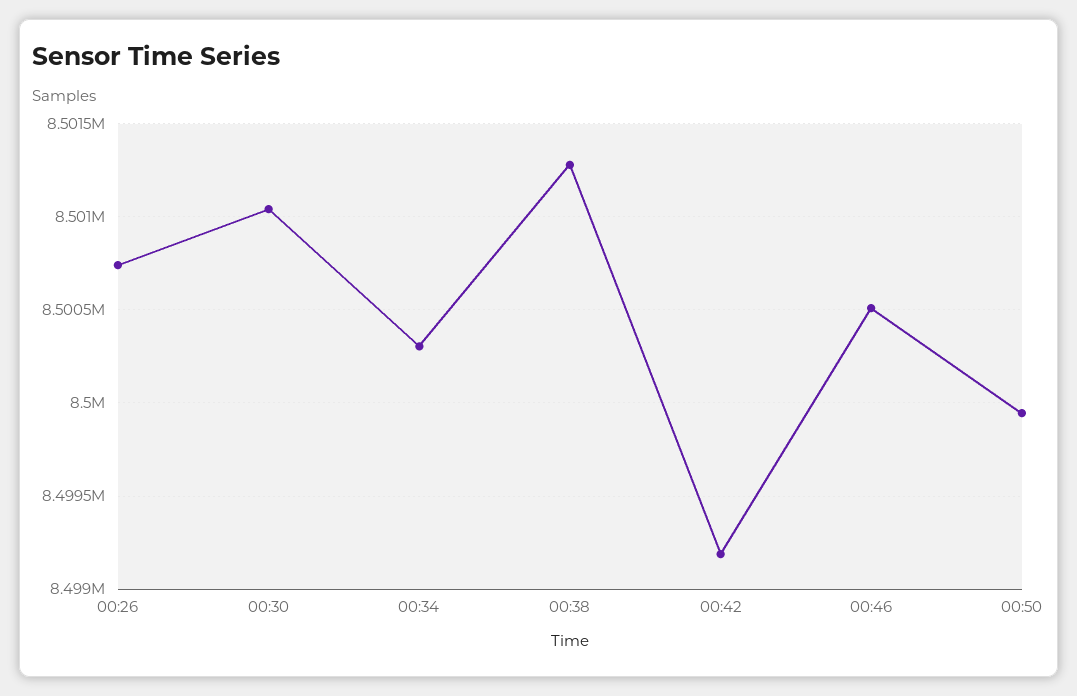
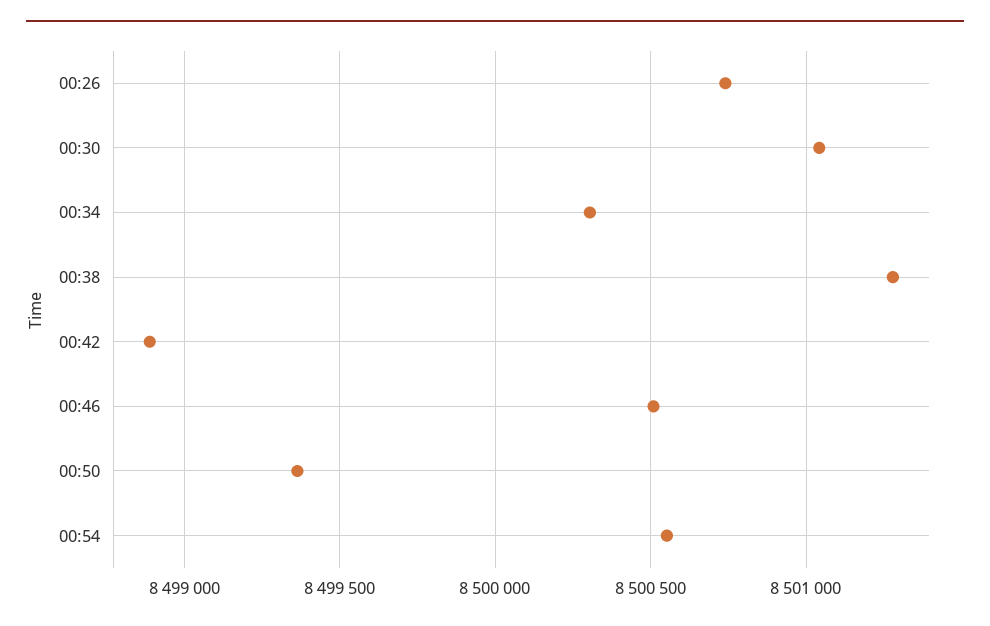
00:42: 8499200 -> 8498900
00:50: 8499950 -> 8499350
00:54: none -> 8500550

